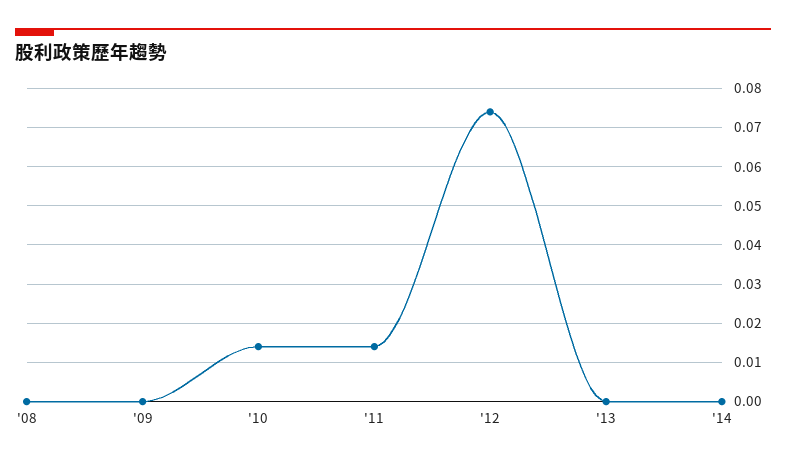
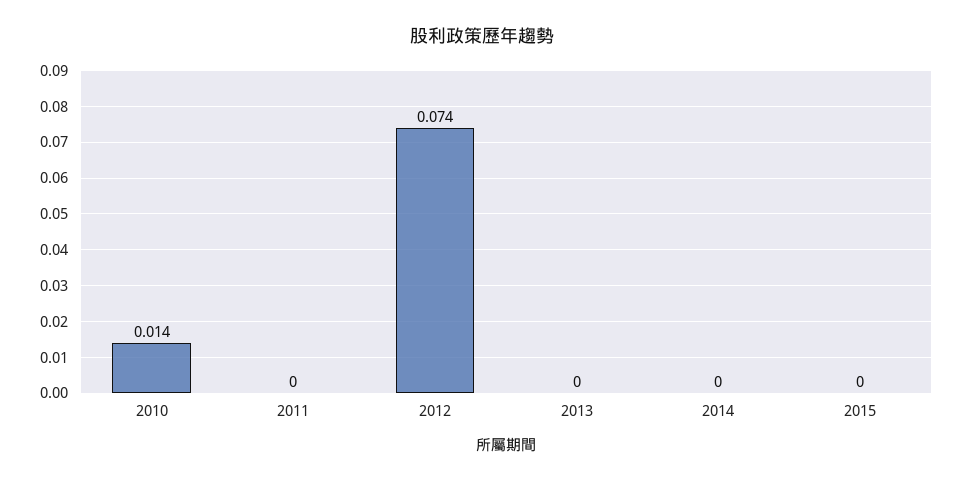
'08: 0 -> none
'09: 0 -> none
'11: 0.015 -> 0
2015: none -> 0

